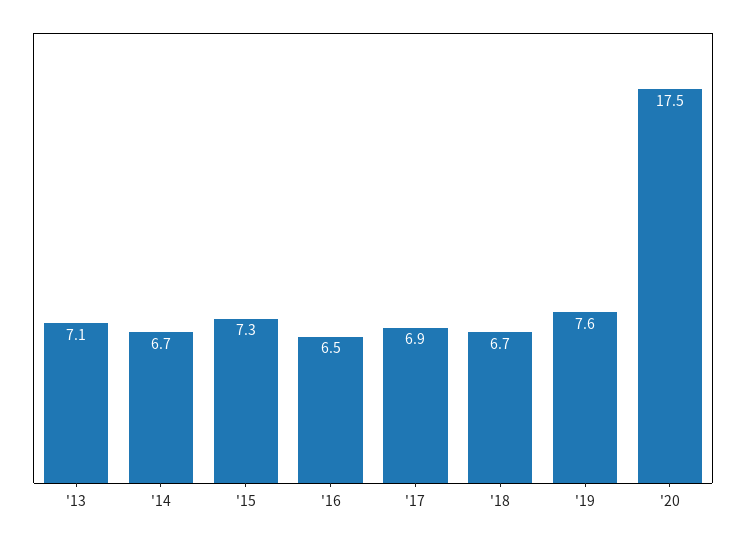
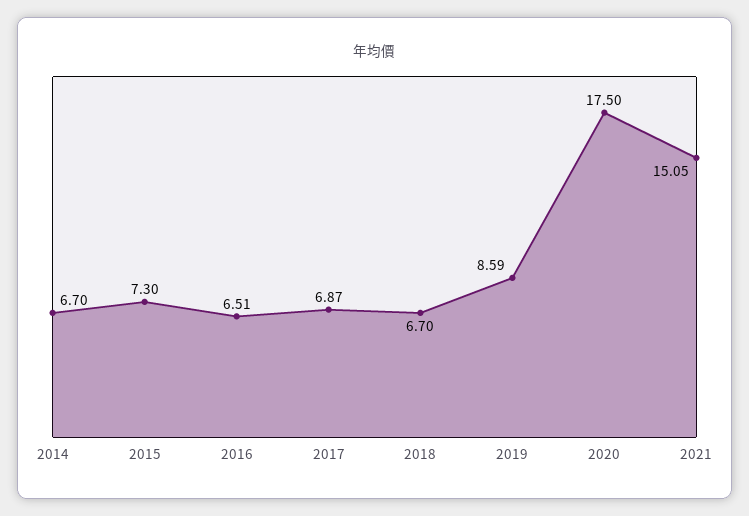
'13: 7.1 -> none
'19: 7.6 -> 8.59
2021: none -> 15.05

